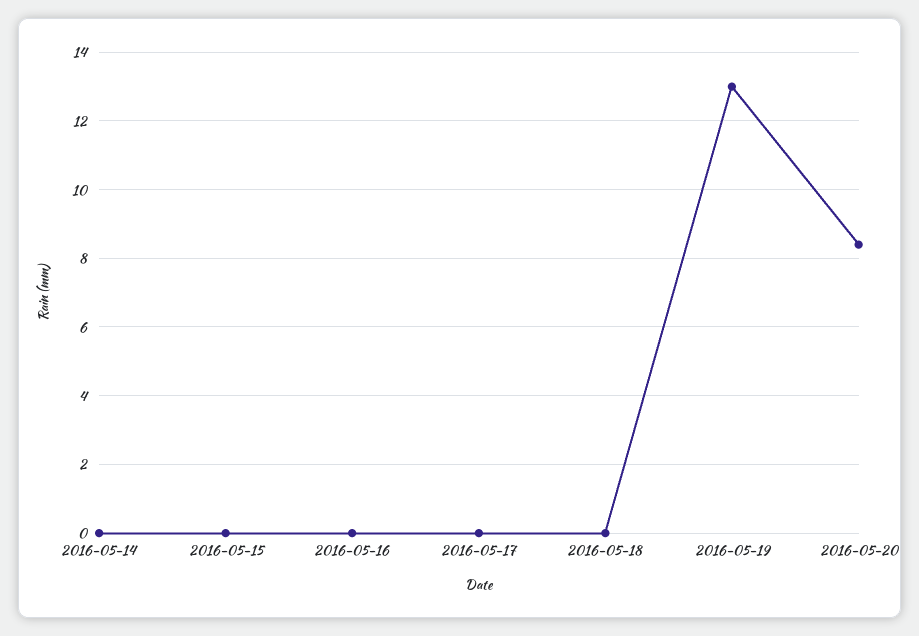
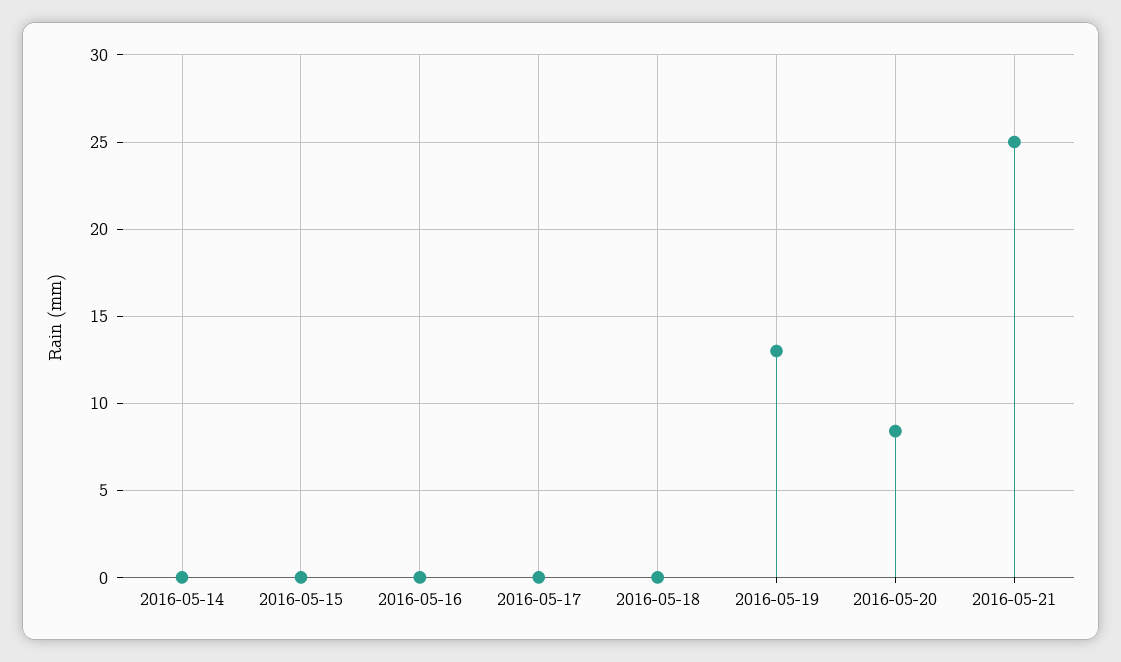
2016-05-21: none -> 25

